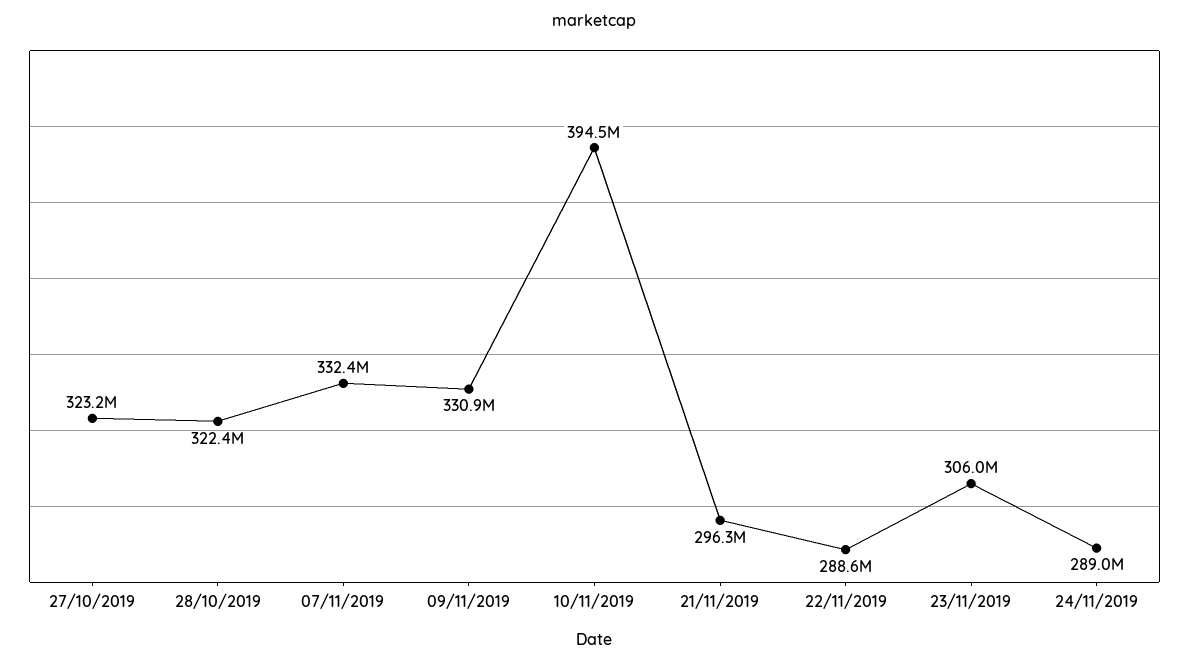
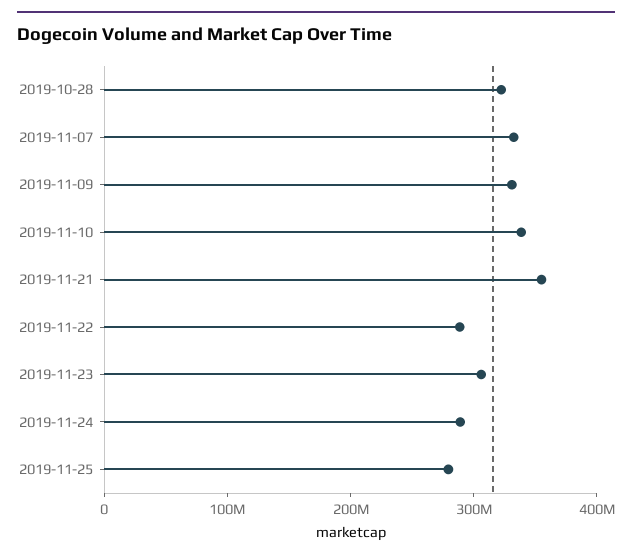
27/10/2019: 323200000 -> none
10/11/2019: 394500000 -> 340000000
21/11/2019: 296300000 -> 360000000
2019-11-25: none -> 280000000

